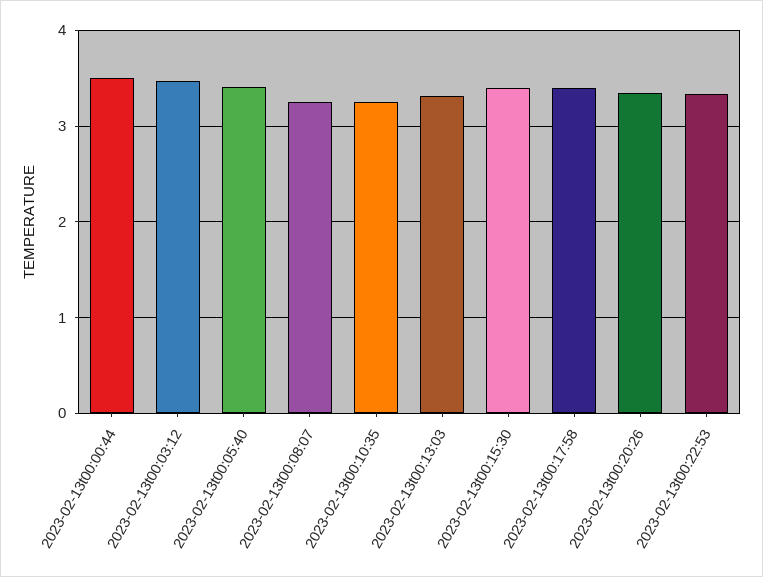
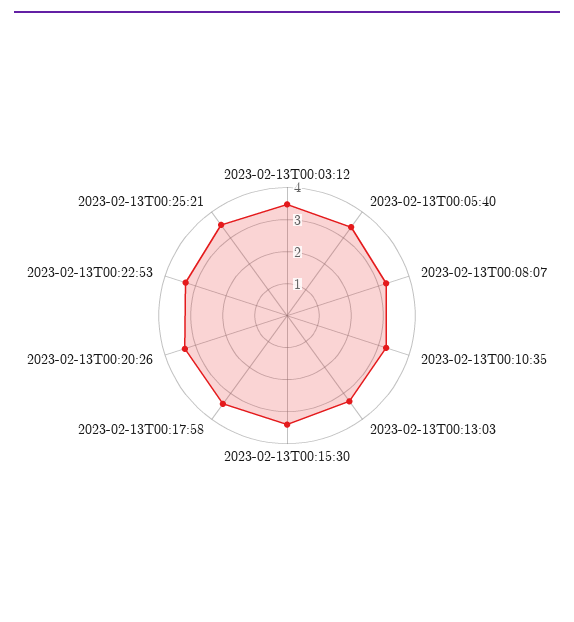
2023-02-13t00:00:44: 3.5 -> none
2023-02-13T00:25:21: none -> 3.5

